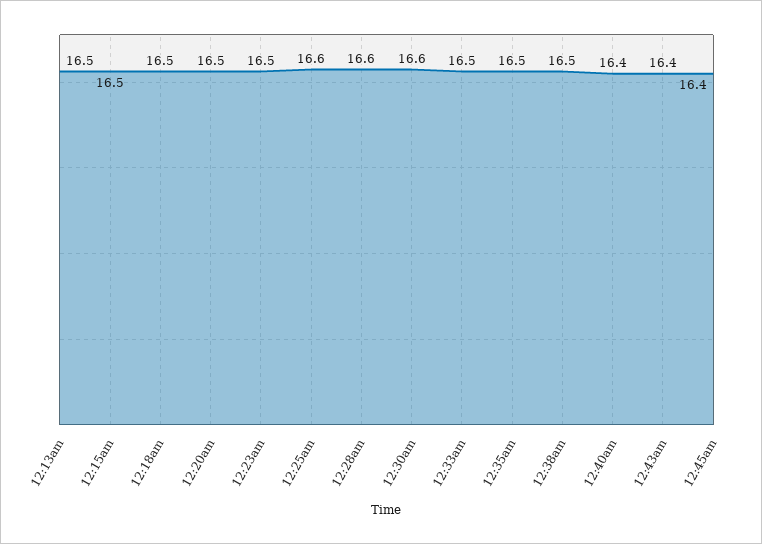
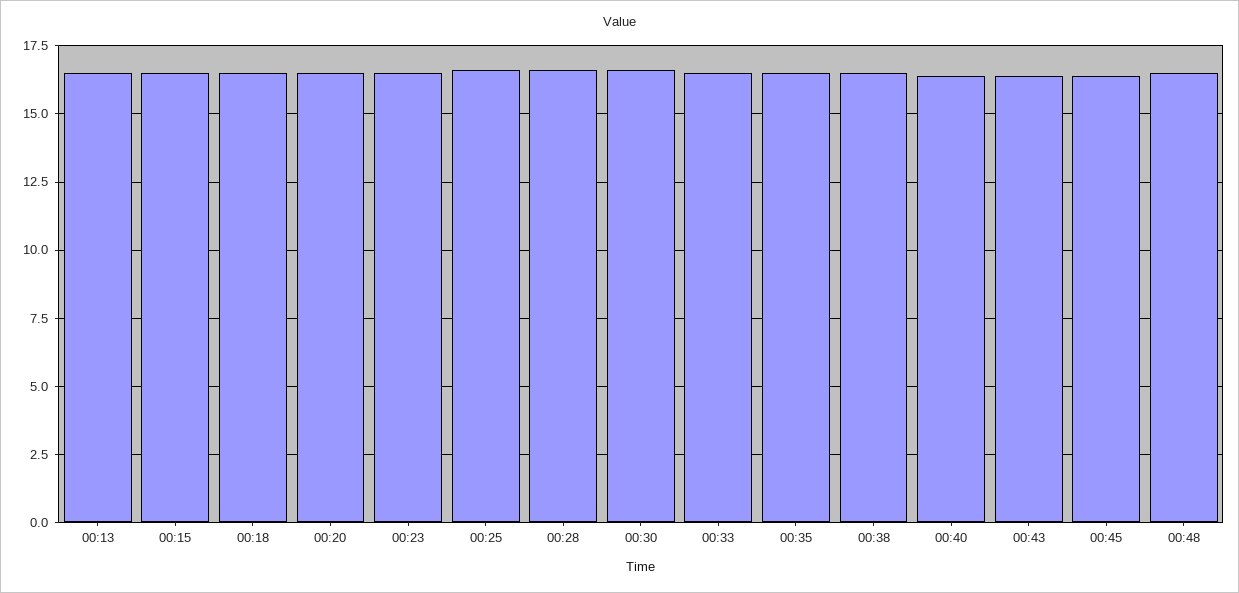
00:48: none -> 16.5

